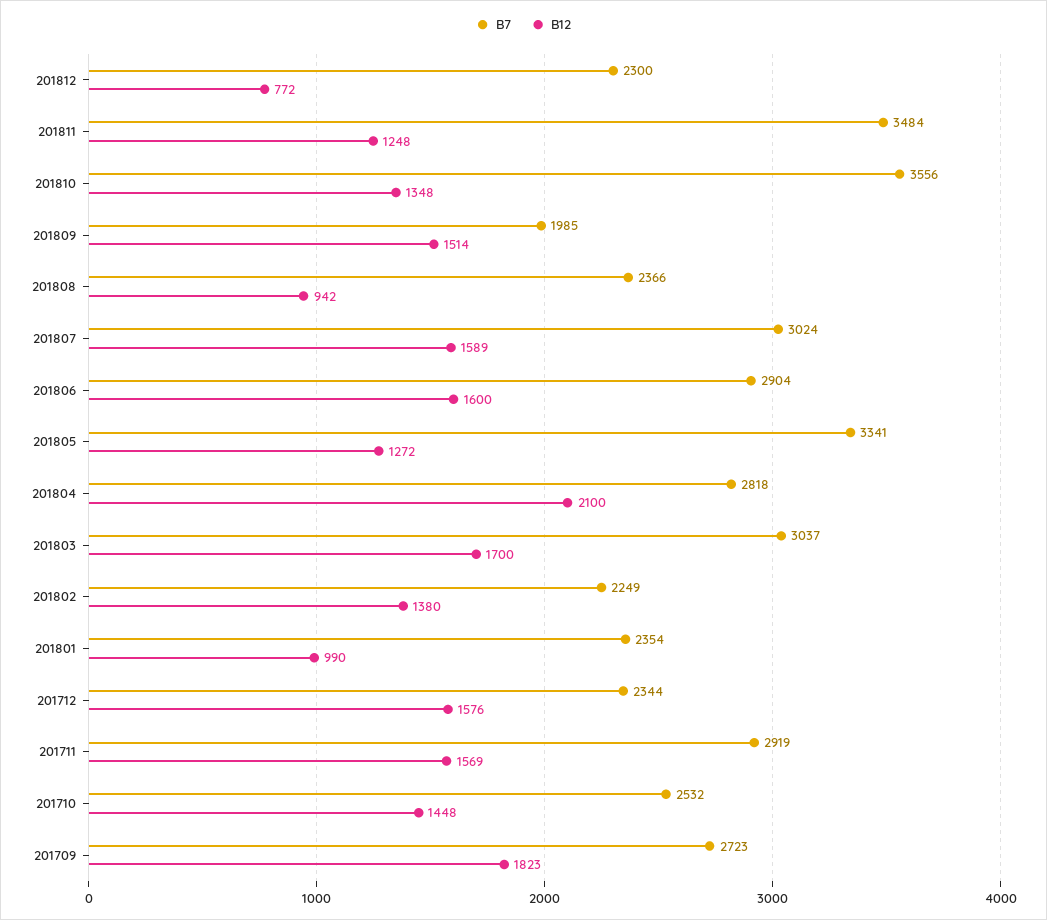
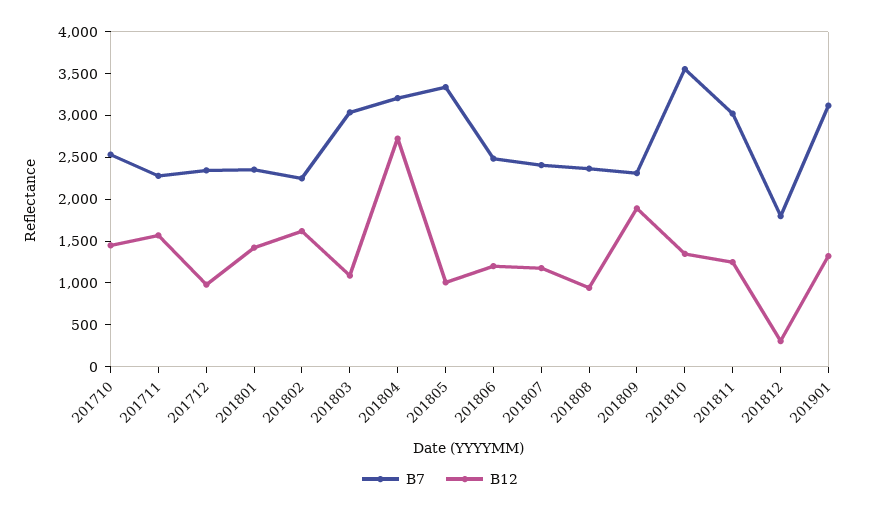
B7, 201812: 2300 -> 1800
B12, 201812: 772 -> 300
B7, 201811: 3484 -> 3000
B7, 201809: 1985 -> 2300
B12, 201809: 1514 -> 1900
B7, 201807: 3024 -> 2400
B12, 201807: 1589 -> 1200
B7, 201806: 2904 -> 2500
B12, 201806: 1600 -> 1200
B12, 201805: 1272 -> 1000
B7, 201804: 2818 -> 3200
B12, 201804: 2100 -> 2700
B12, 201803: 1700 -> 1100
B12, 201802: 1380 -> 1600
B12, 201801: 990 -> 1400
B12, 201712: 1576 -> 1000
B7, 201711: 2919 -> 2300
B7, 201709: 2723 -> none
B12, 201709: 1823 -> none
B7, 201901: none -> 3100
B12, 201901: none -> 1300

